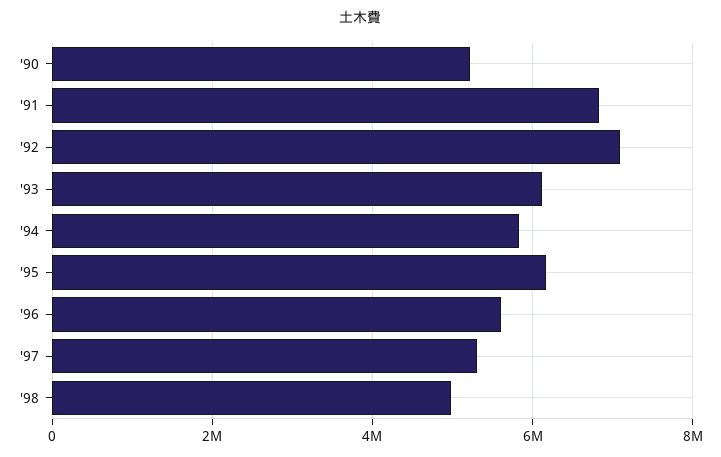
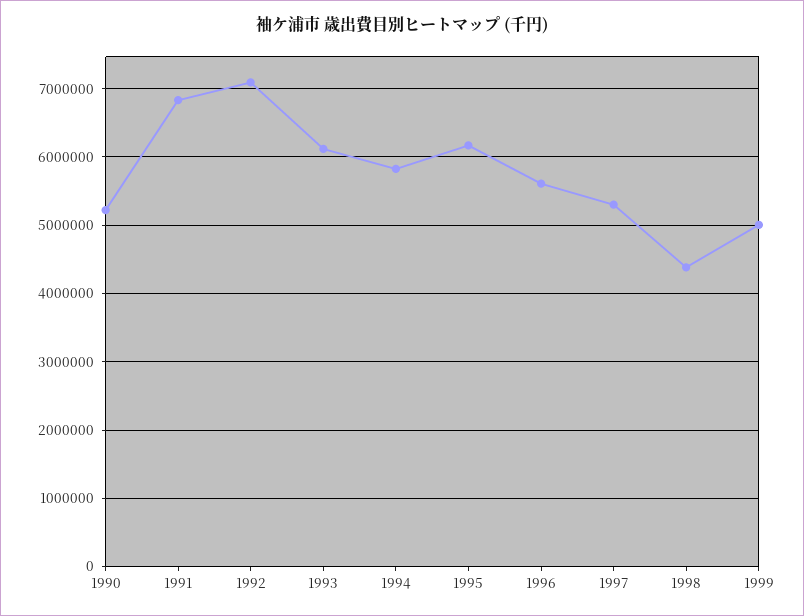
'98: 5000000 -> 4400000
1999: none -> 5000000

